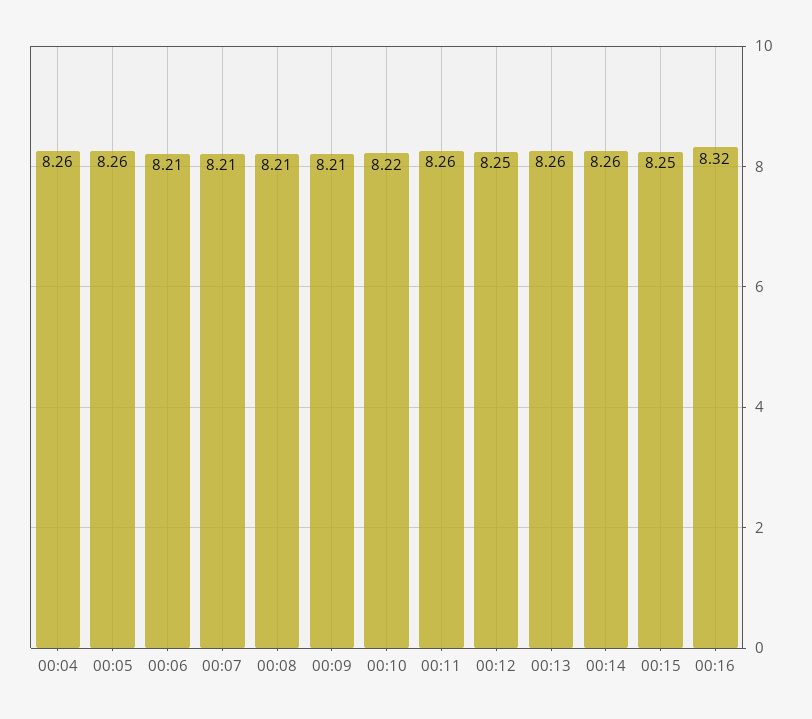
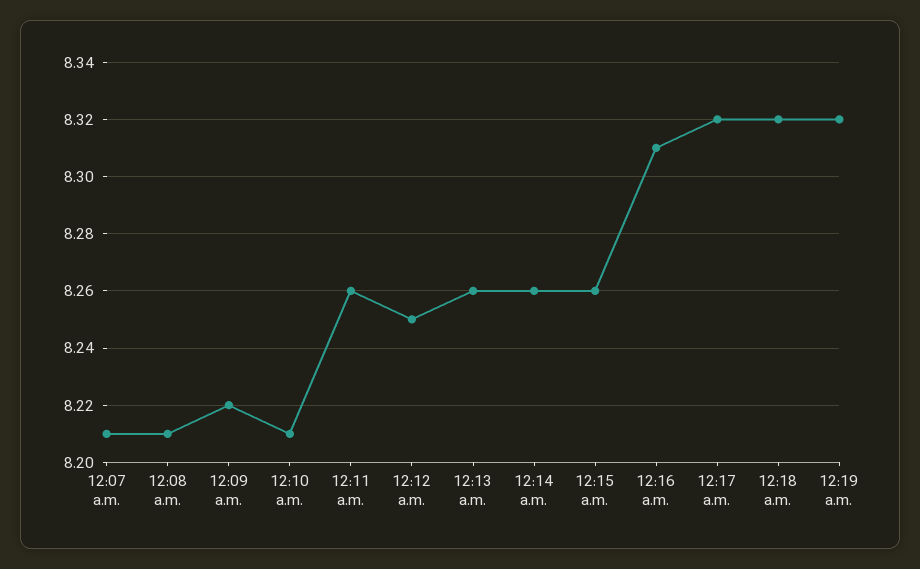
00:04: 8.26 -> none
00:05: 8.26 -> none
00:06: 8.21 -> none
00:09: 8.21 -> 8.22
00:10: 8.22 -> 8.21
00:15: 8.25 -> 8.26
00:16: 8.32 -> 8.31
12:17 a.m.: none -> 8.32
12:18 a.m.: none -> 8.32
12:19 a.m.: none -> 8.32

